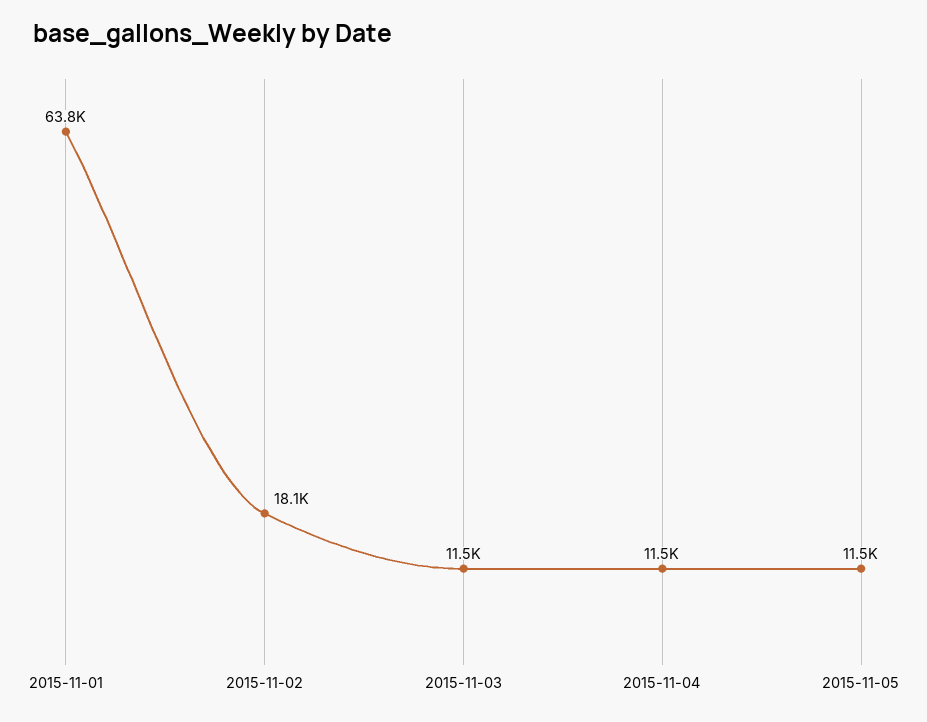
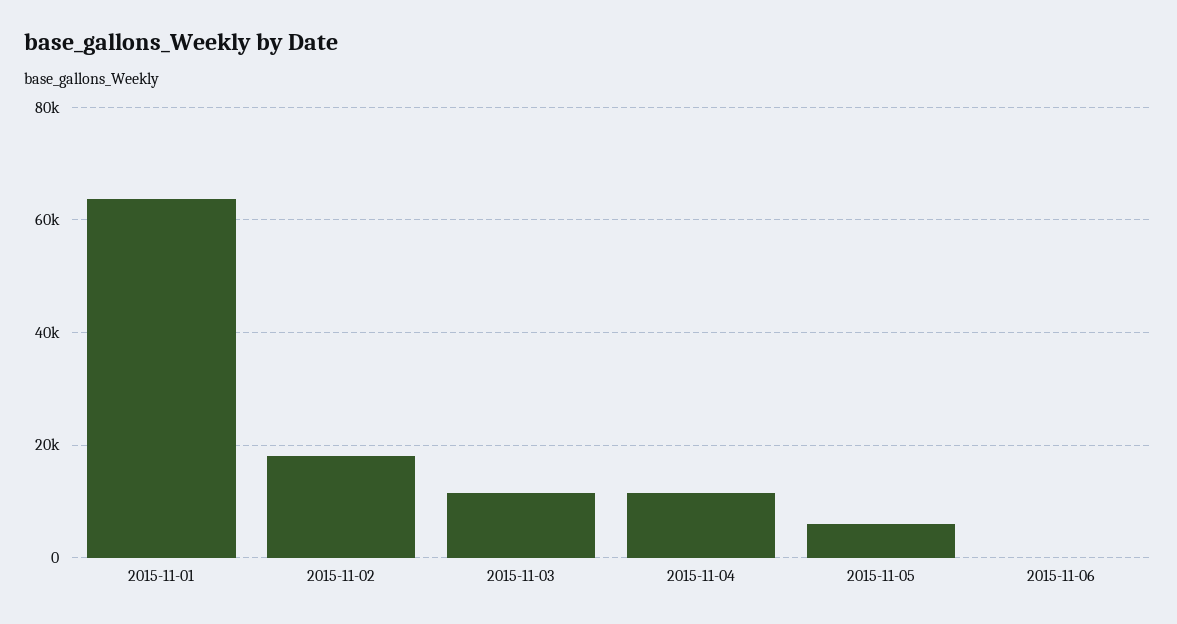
2015-11-05: 11500 -> 6000
2015-11-06: none -> 0

